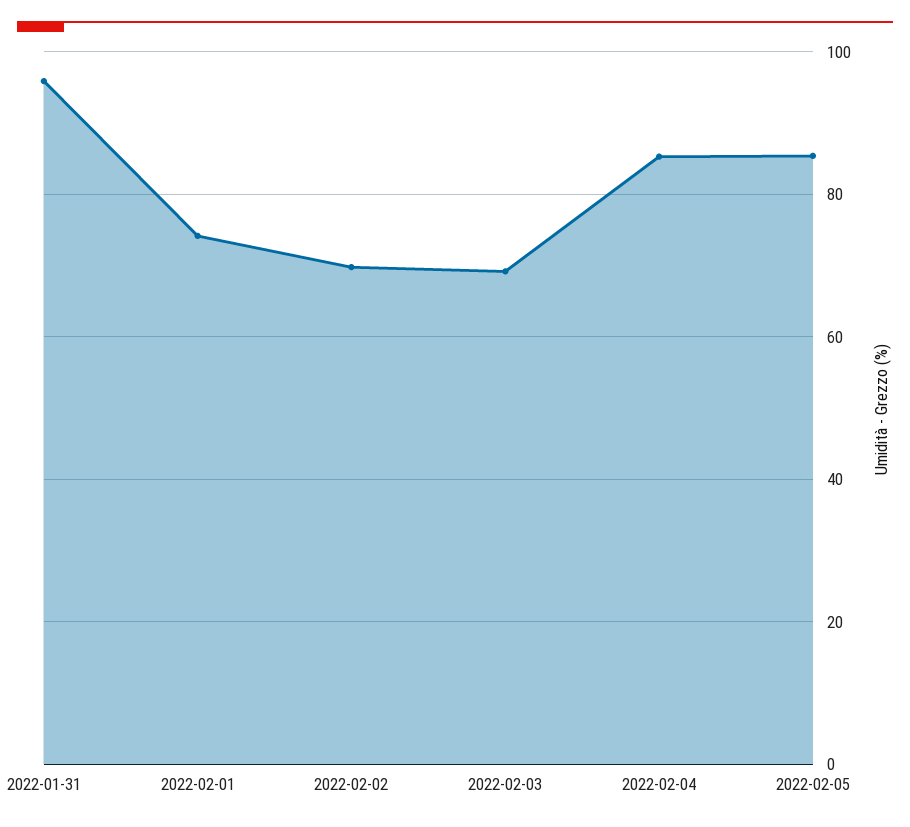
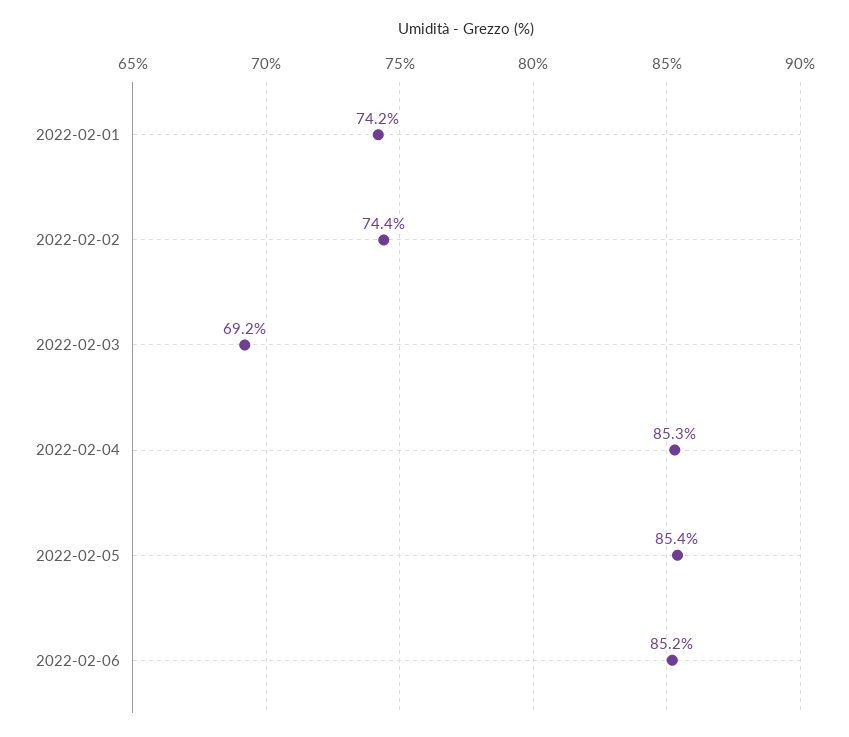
2022-01-31: 96 -> none
2022-02-02: 70 -> 74.4
2022-02-06: none -> 85.2

